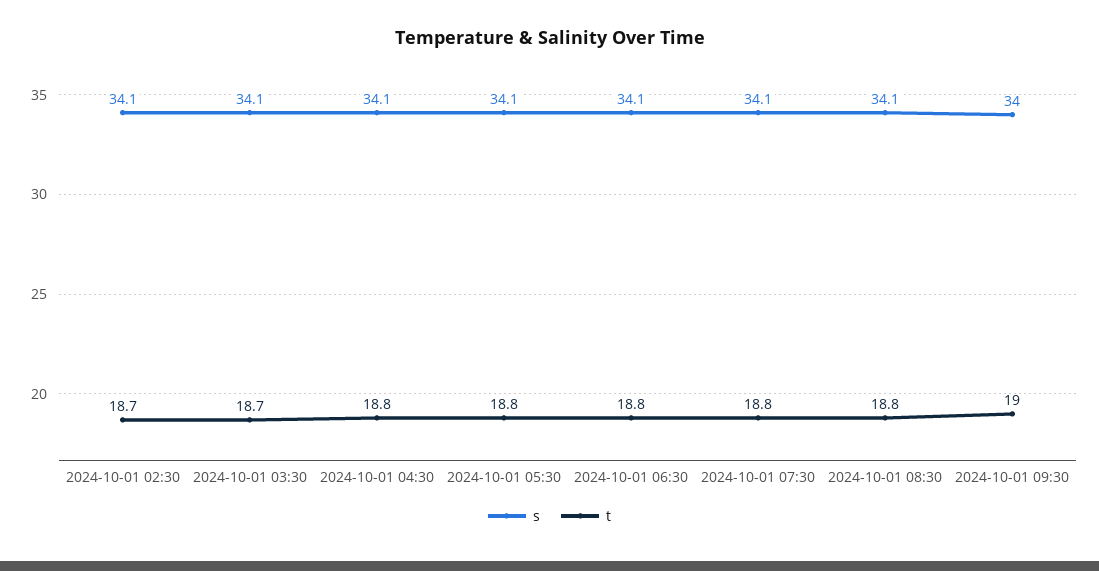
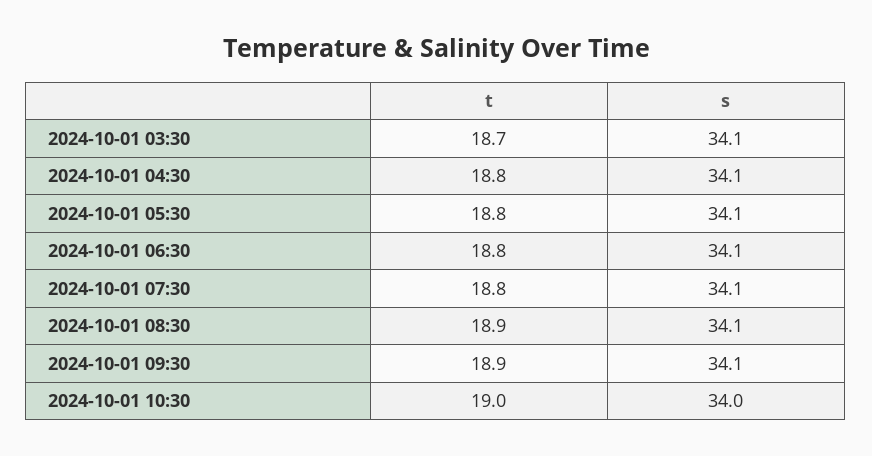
s, 2024-10-01 02:30: 34.1 -> none
t, 2024-10-01 02:30: 18.7 -> none
t, 2024-10-01 08:30: 18.8 -> 18.9
s, 2024-10-01 09:30: 34 -> 34.1
t, 2024-10-01 09:30: 19 -> 18.9
t, 2024-10-01 10:30: none -> 19
s, 2024-10-01 10:30: none -> 34

